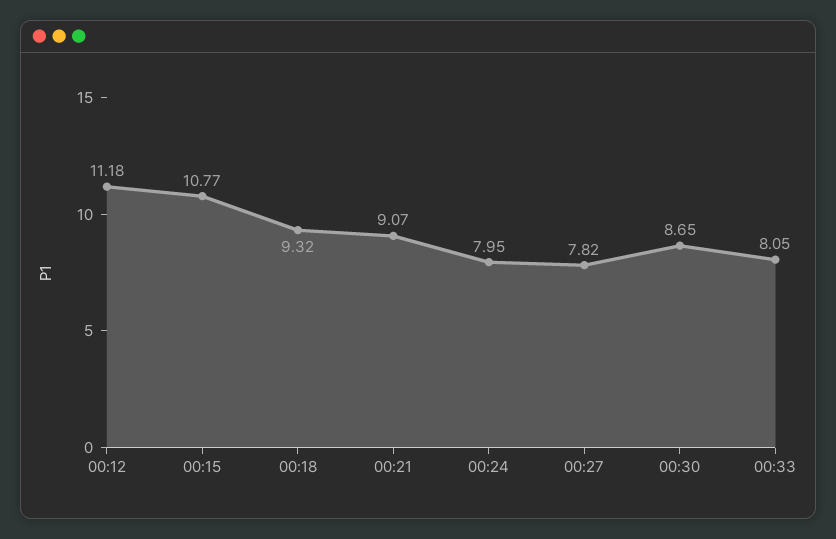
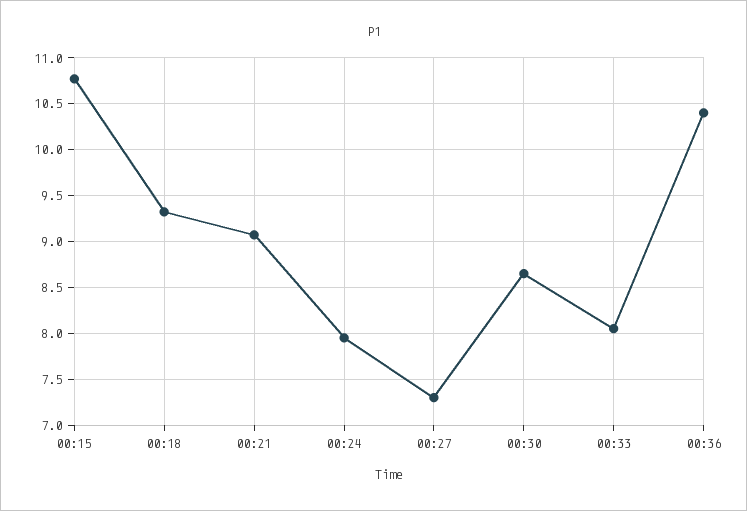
00:12: 11.18 -> none
00:27: 7.82 -> 7.3
00:36: none -> 10.4

